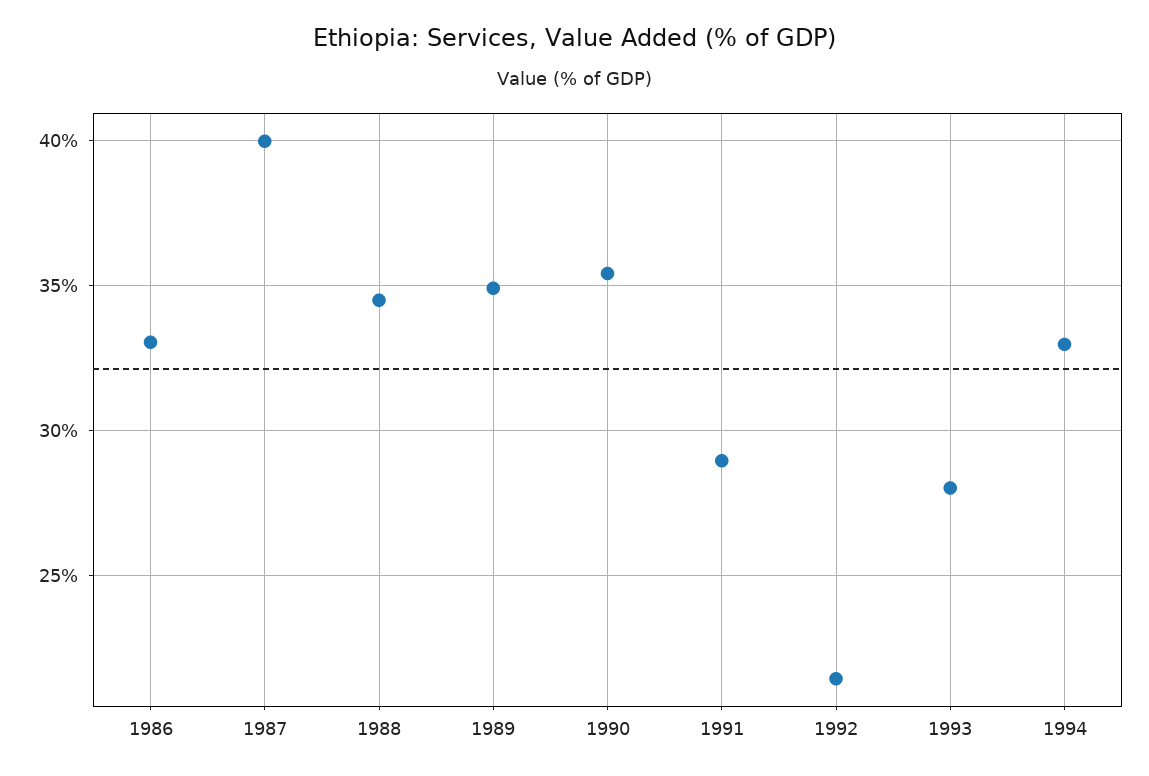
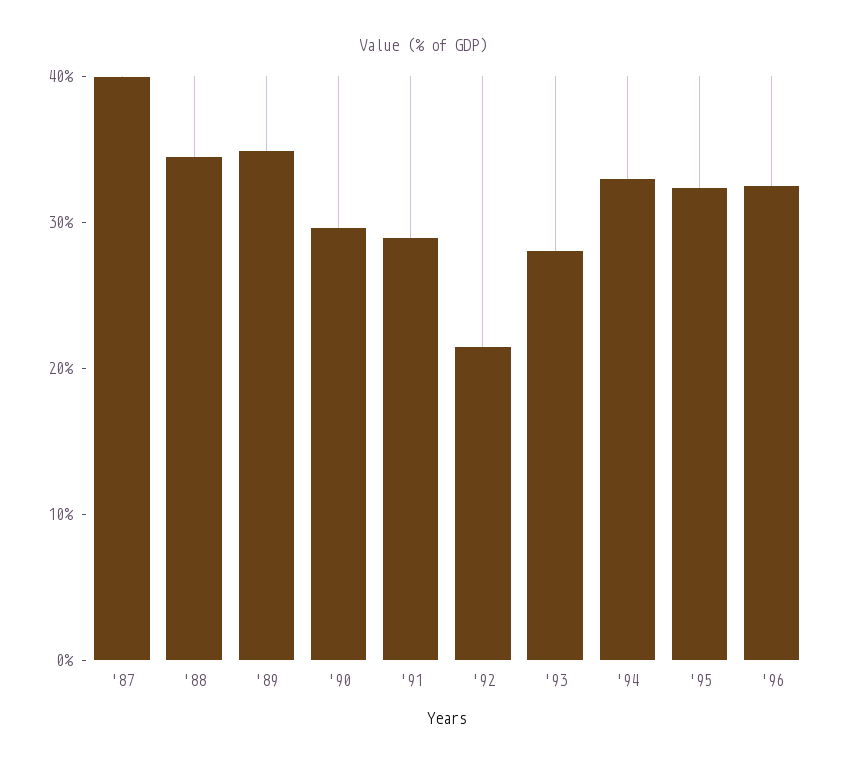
1986: 33 -> none
1990: 35.5 -> 30
'95: none -> 32
'96: none -> 32

